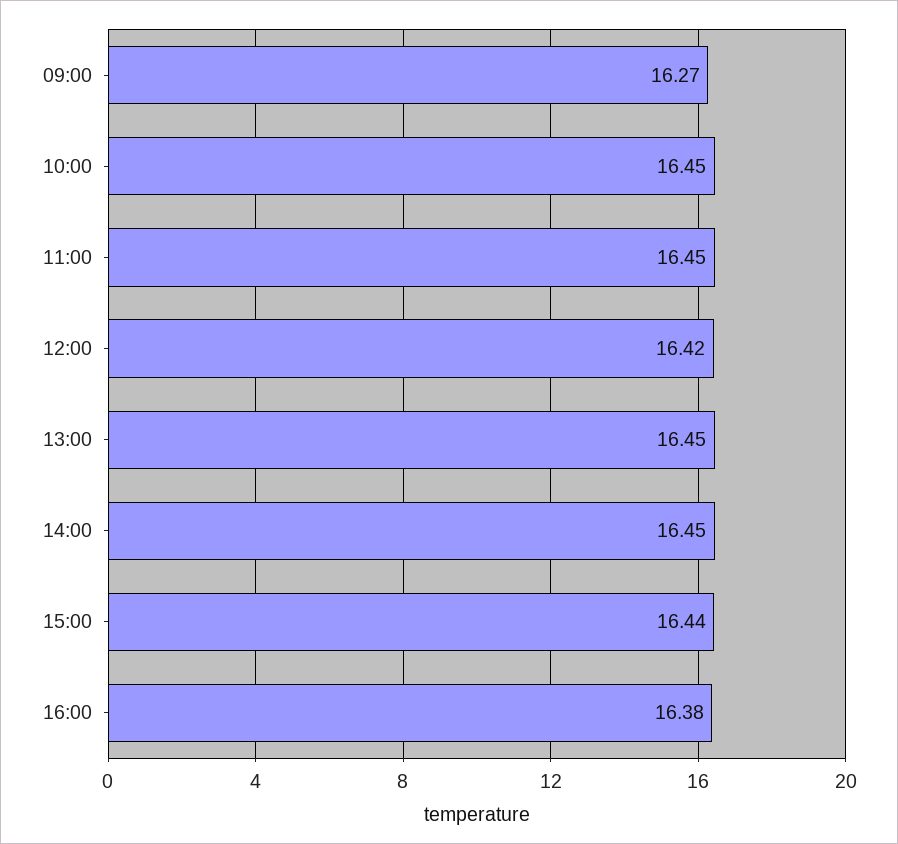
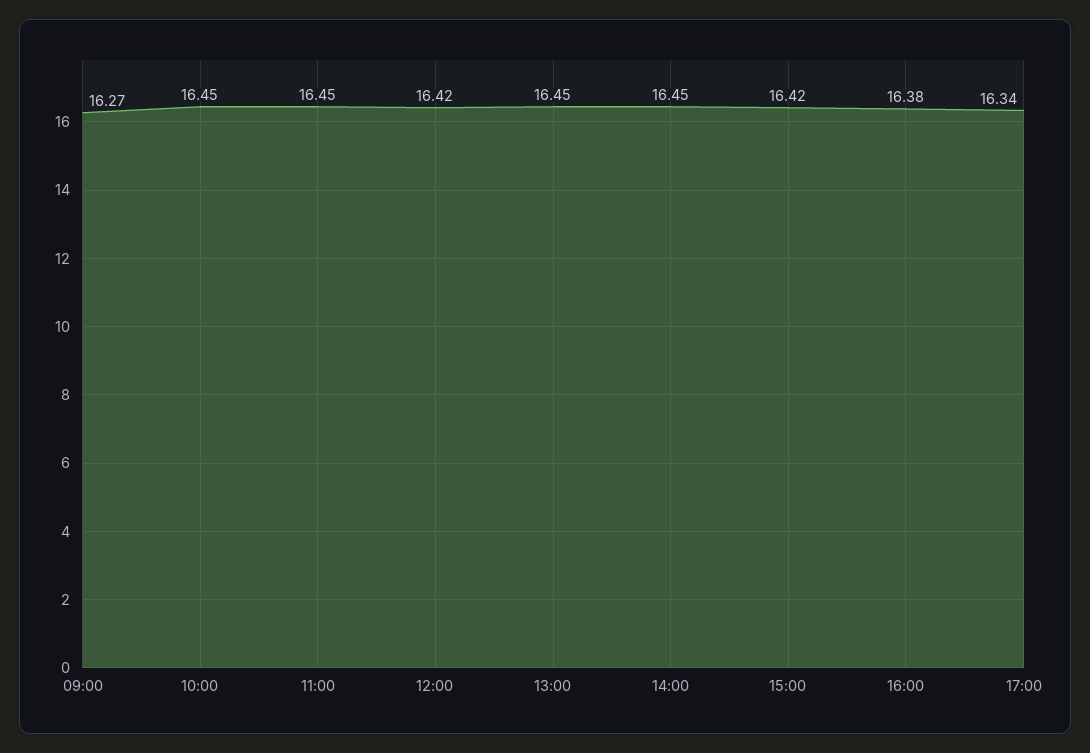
15:00: 16.44 -> 16.42
17:00: none -> 16.34

